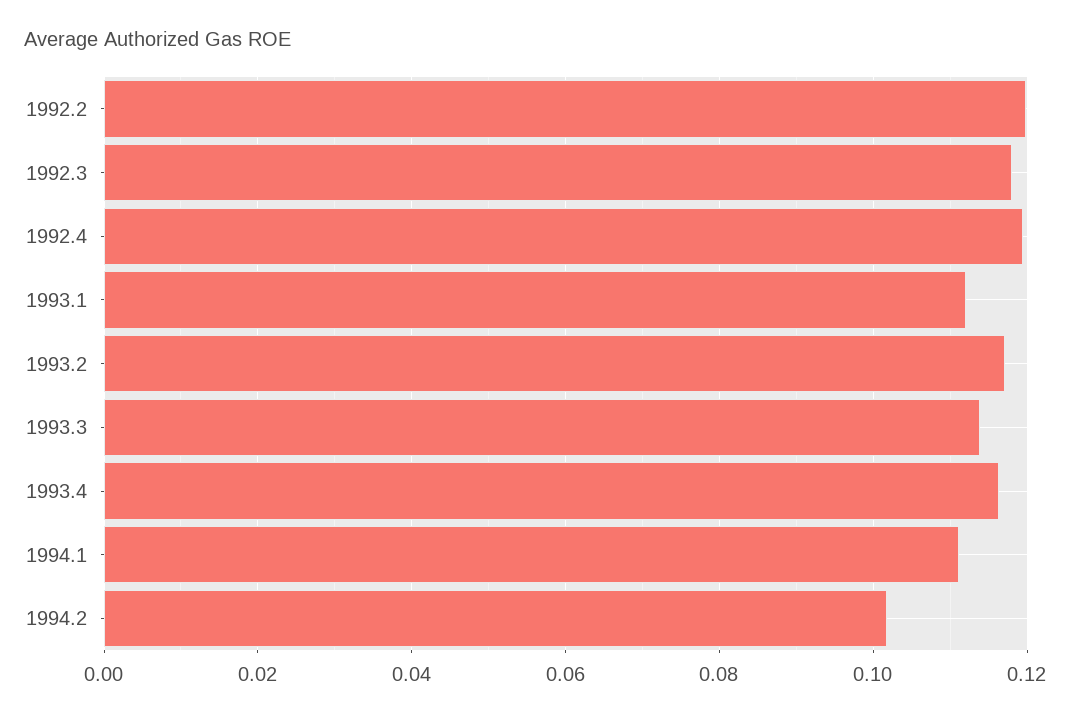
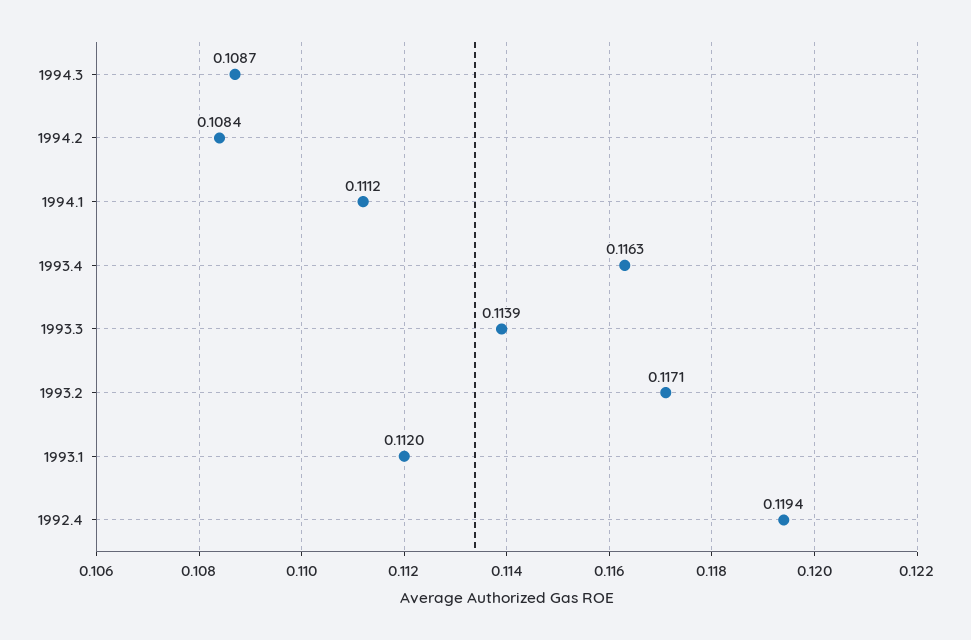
1992.2: 0.12 -> none
1992.3: 0.118 -> none
1994.2: 0.102 -> 0.1084
1994.3: none -> 0.1087

